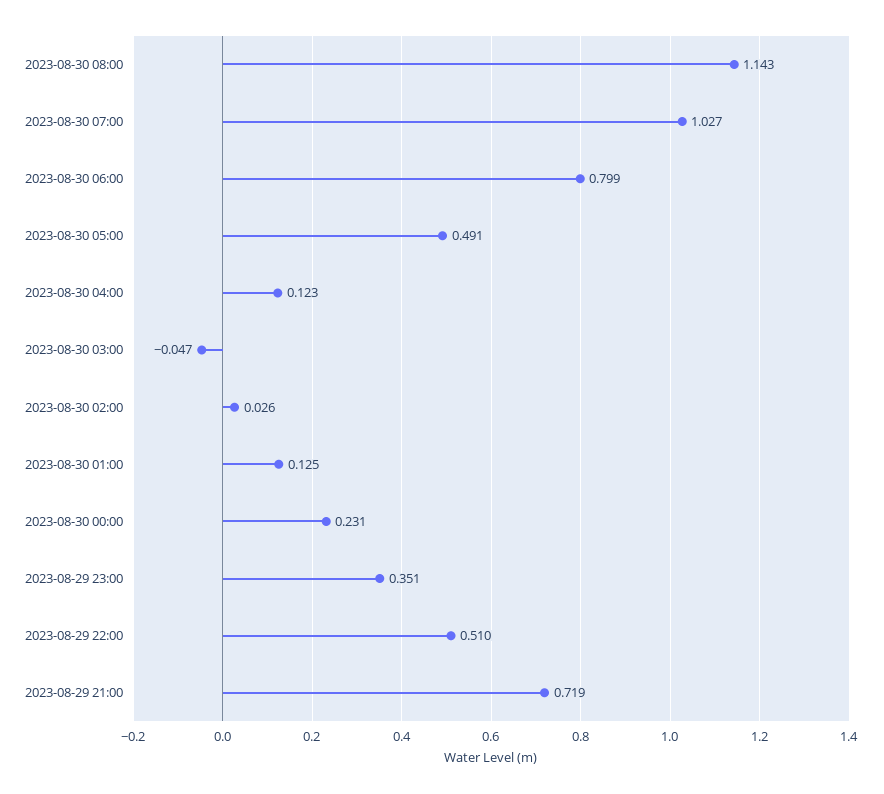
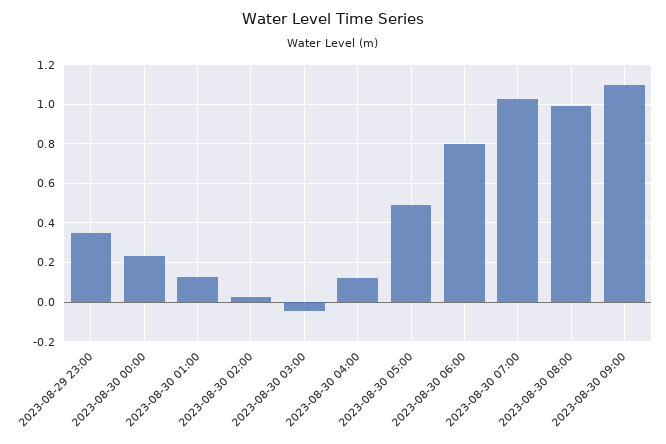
2023-08-30 08:00: 1.143 -> 1
2023-08-29 22:00: 0.51 -> none
2023-08-29 21:00: 0.719 -> none
2023-08-30 09:00: none -> 1.1

